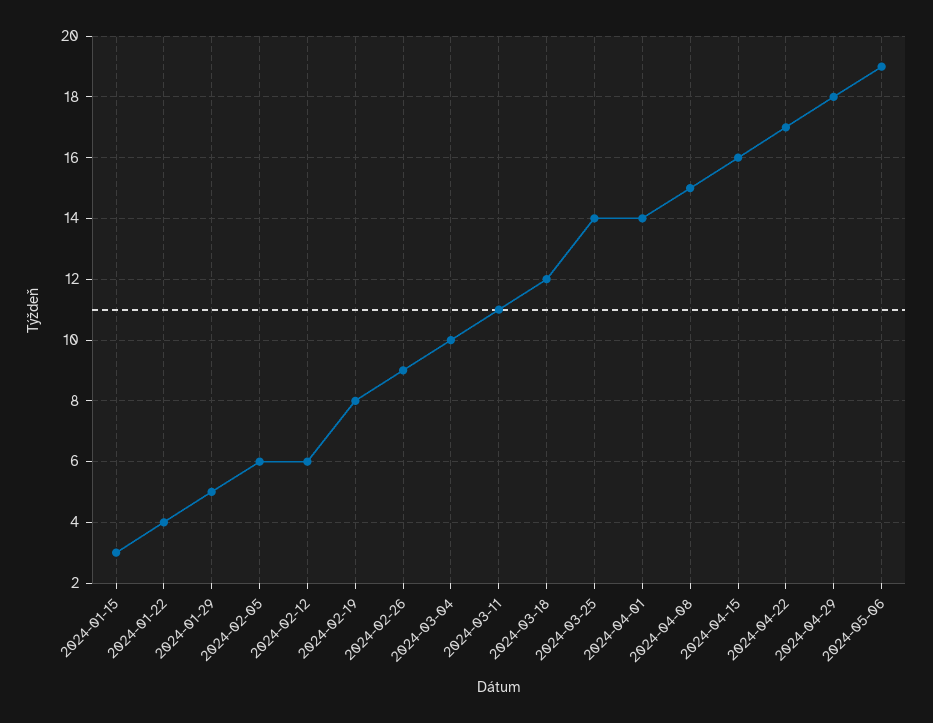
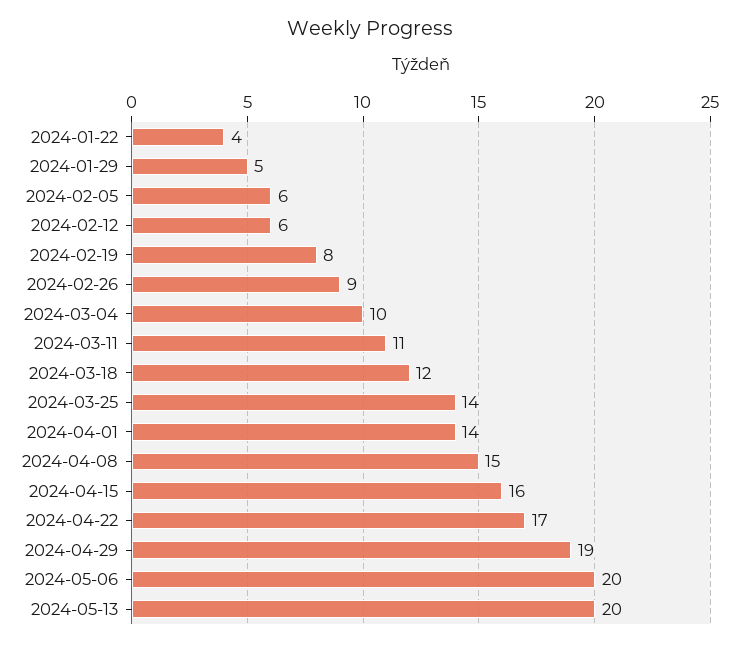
2024-01-15: 3 -> none
2024-04-29: 18 -> 19
2024-05-06: 19 -> 20
2024-05-13: none -> 20

